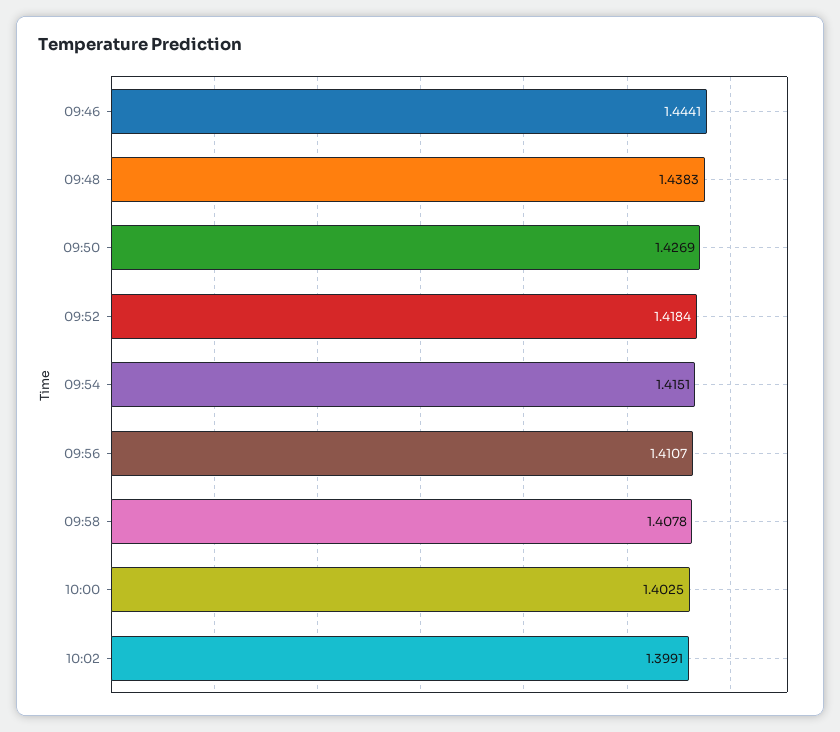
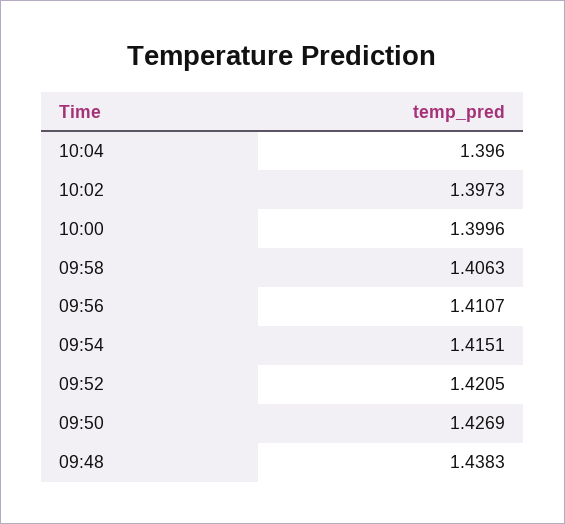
09:46: 1.4441 -> none
09:52: 1.4184 -> 1.4205
09:58: 1.4078 -> 1.4063
10:00: 1.4025 -> 1.3996
10:02: 1.3991 -> 1.3973
10:04: none -> 1.396

